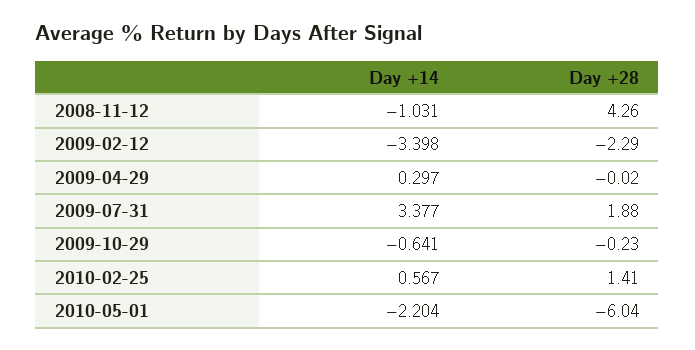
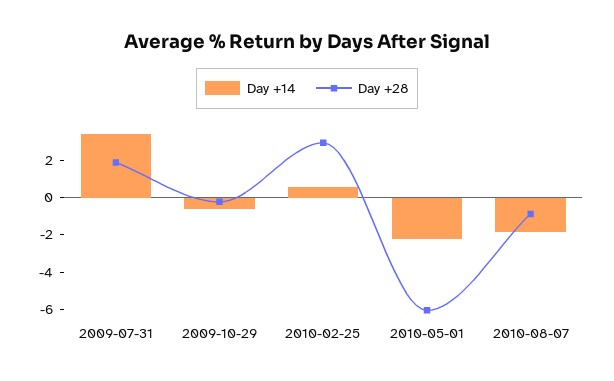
Day +14, 2008-11-12: -1.031 -> none
Day +28, 2008-11-12: 4.26 -> none
Day +14, 2009-02-12: -3.398 -> none
Day +28, 2009-02-12: -2.29 -> none
Day +14, 2009-04-29: 0.297 -> none
Day +28, 2009-04-29: -0.02 -> none
Day +28, 2010-02-25: 1.41 -> 3
Day +14, 2010-08-07: none -> -2
Day +28, 2010-08-07: none -> -1

